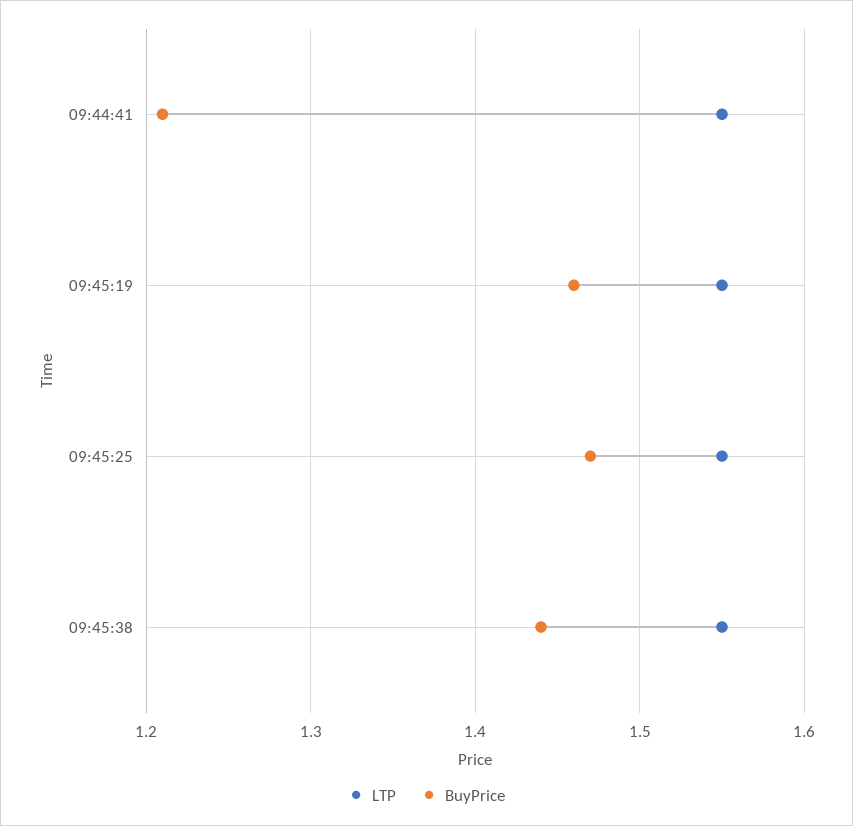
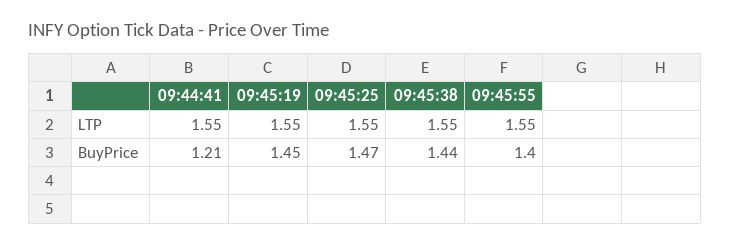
BuyPrice, 09:45:19: 1.46 -> 1.45
LTP, 09:45:55: none -> 1.55
BuyPrice, 09:45:55: none -> 1.4

